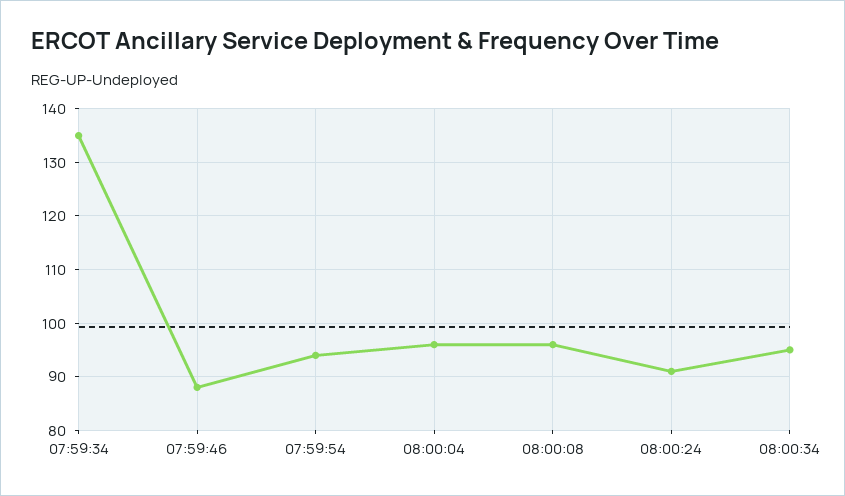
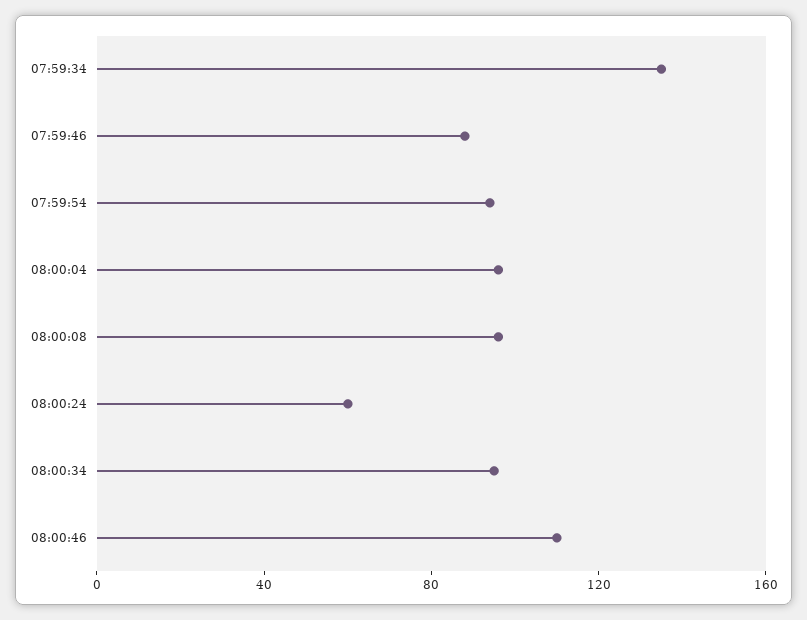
08:00:24: 90 -> 60
08:00:46: none -> 110

